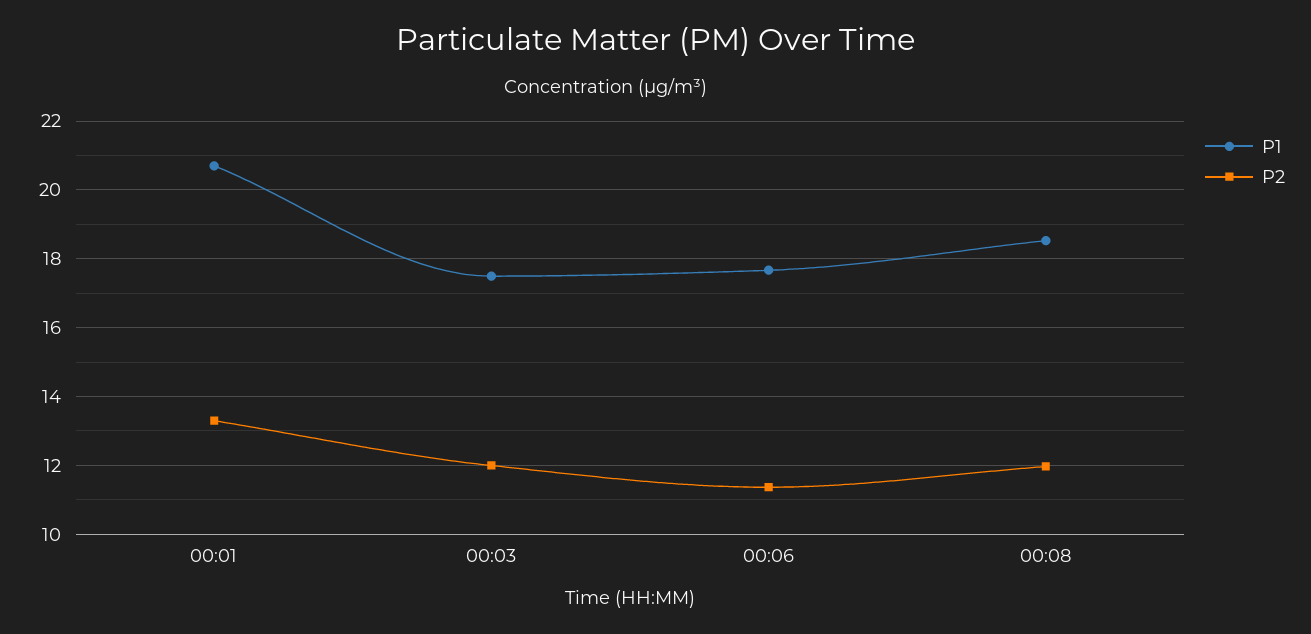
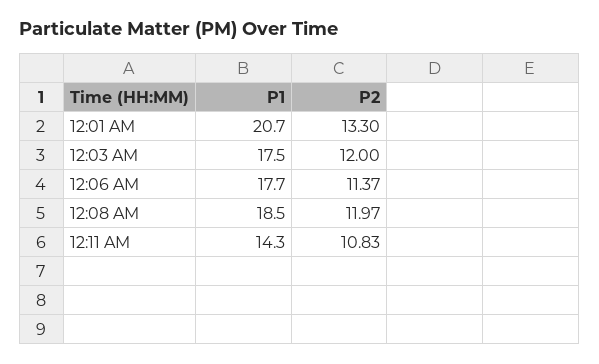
P1, 12:11 AM: none -> 14.3
P2, 12:11 AM: none -> 10.83

